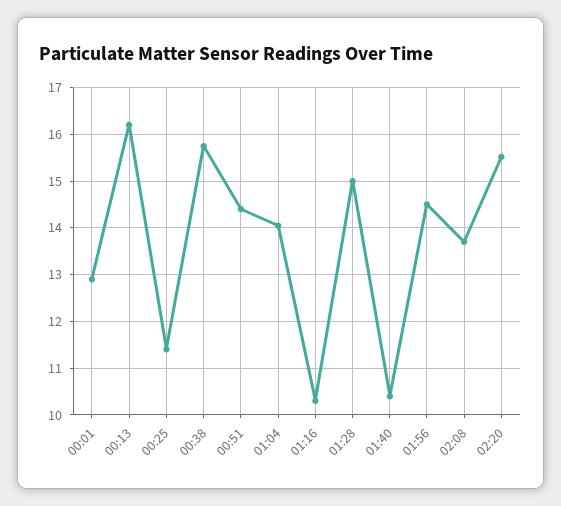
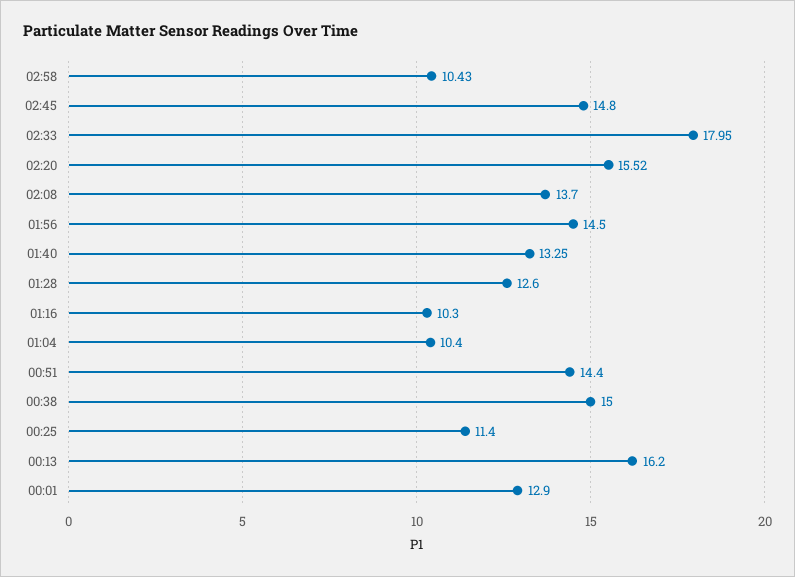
00:38: 15.8 -> 15
01:04: 14 -> 10.4
01:28: 15 -> 12.6
01:40: 10.4 -> 13.25
02:58: none -> 10.43
02:45: none -> 14.8
02:33: none -> 17.95

